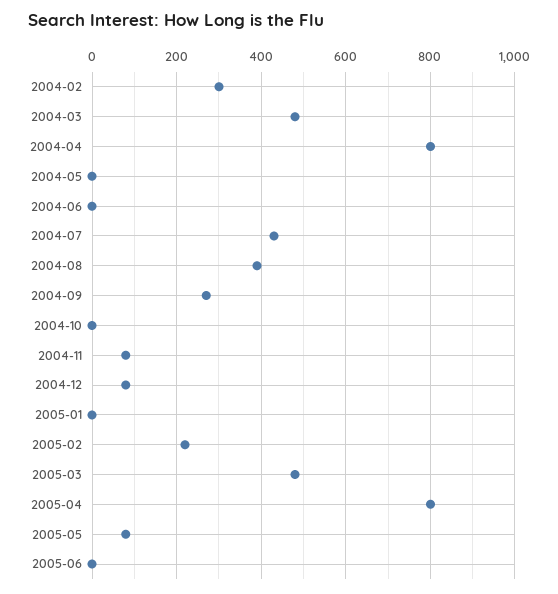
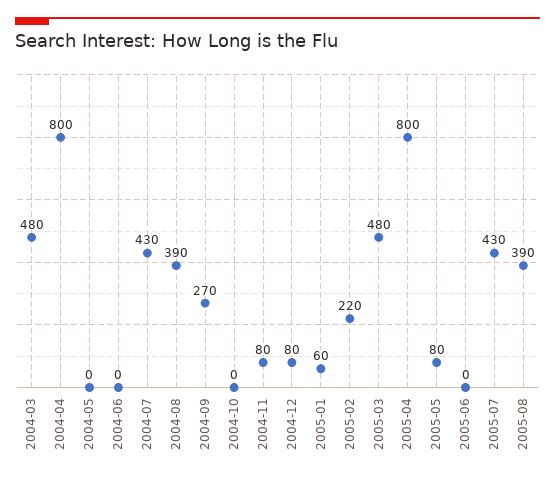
2004-02: 300 -> none
2005-01: 0 -> 60
2005-07: none -> 430
2005-08: none -> 390

